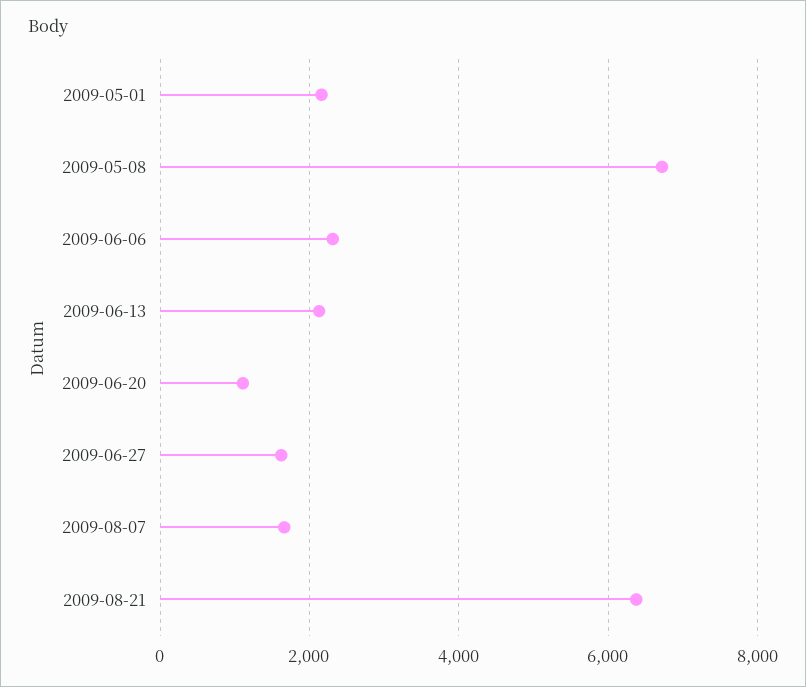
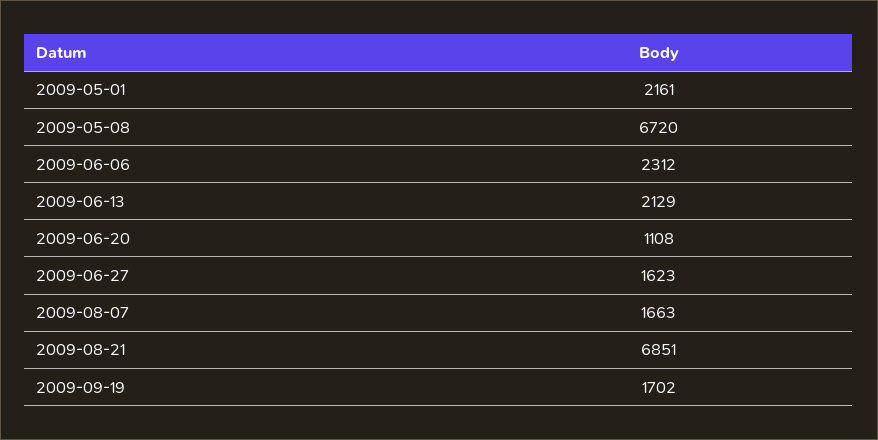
2009-08-21: 6400 -> 6851
2009-09-19: none -> 1702

